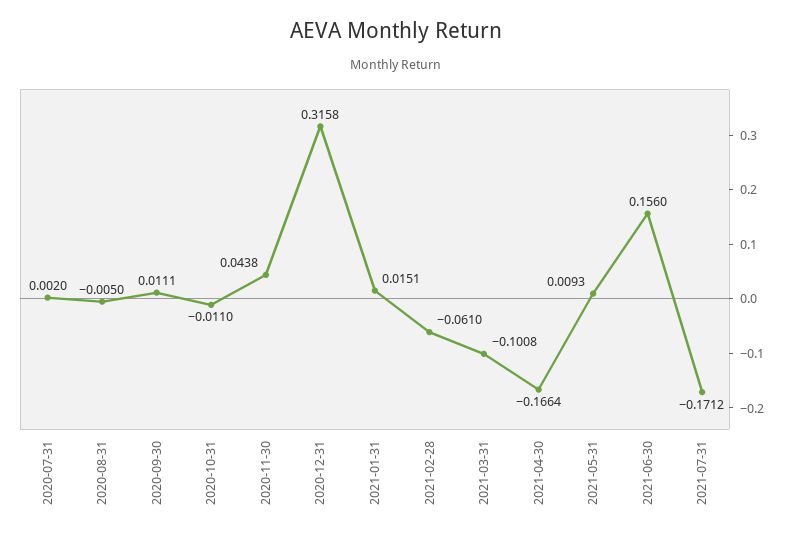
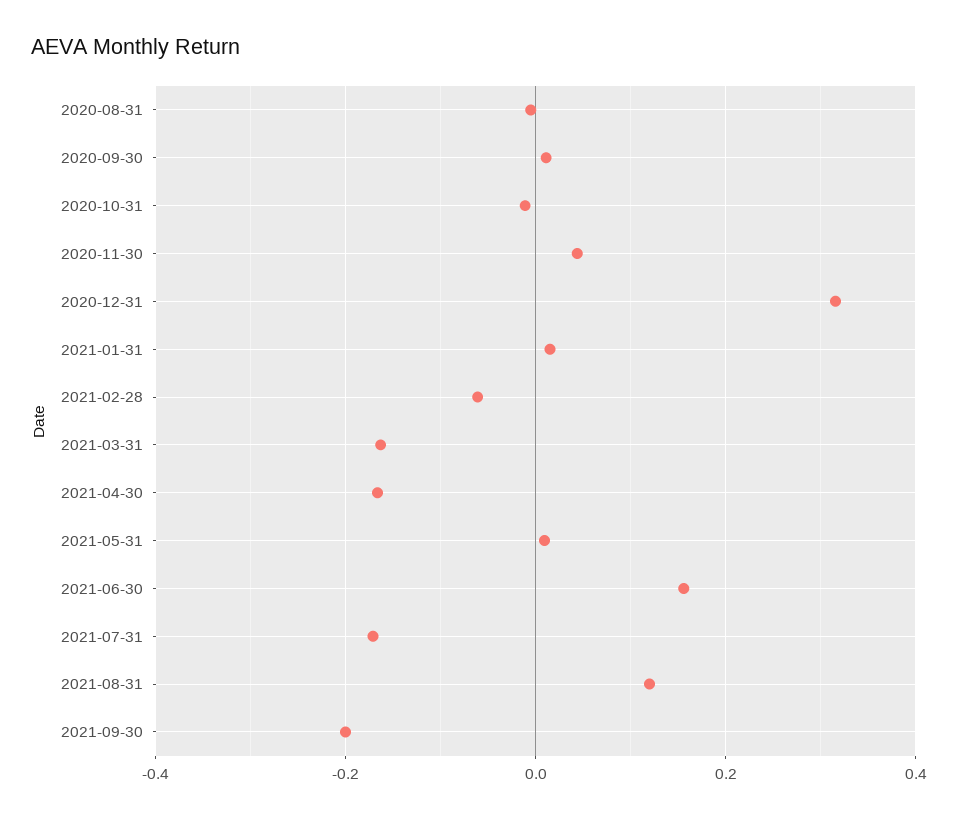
2020-07-31: 0.002 -> none
2021-03-31: -0.1008 -> -0.16
2021-08-31: none -> 0.12
2021-09-30: none -> -0.2

